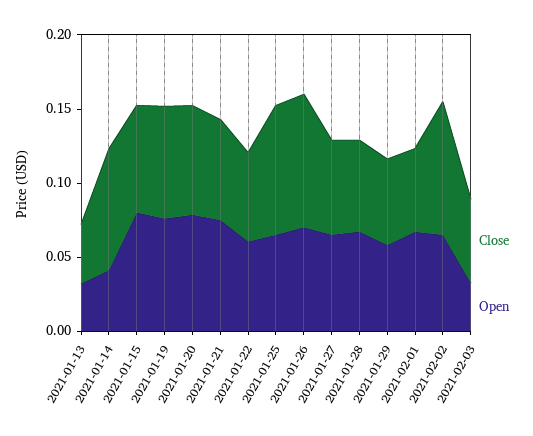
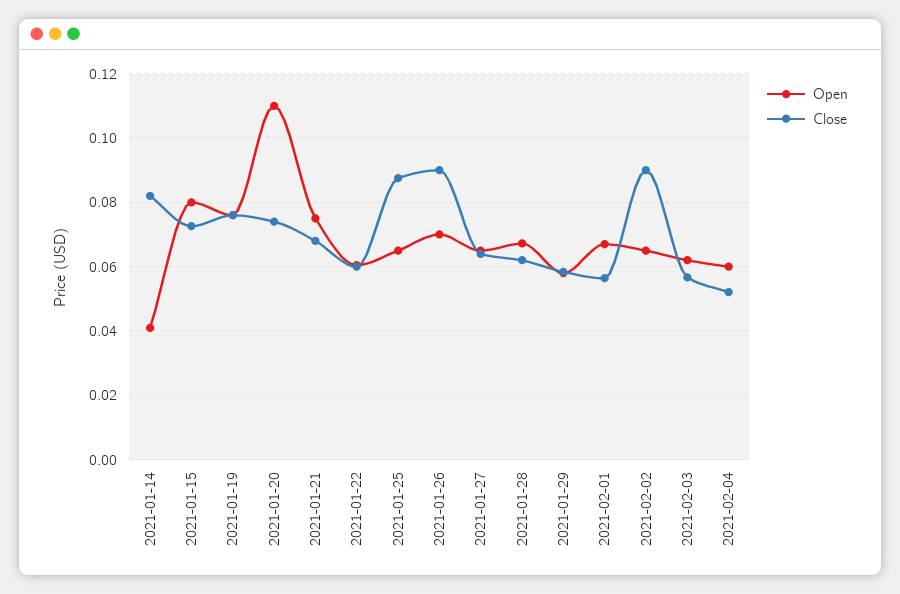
Close, 2021-01-13: 0.04 -> none
Open, 2021-01-13: 0.03 -> none
Open, 2021-01-20: 0.08 -> 0.11
Open, 2021-02-03: 0.03 -> 0.062
Open, 2021-02-04: none -> 0.06
Close, 2021-02-04: none -> 0.052

